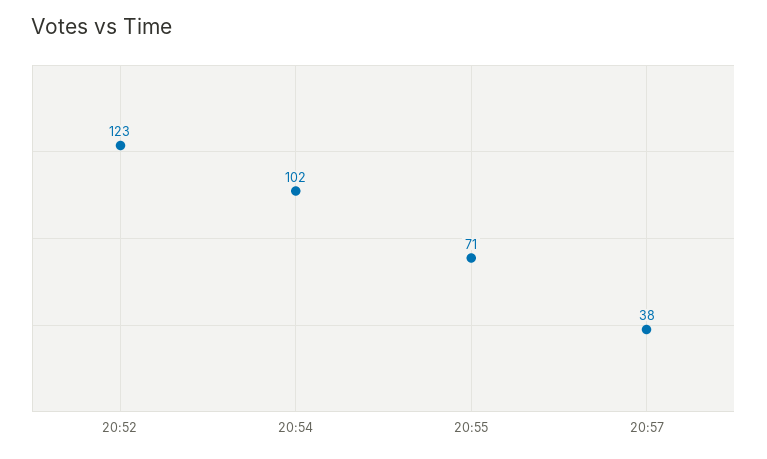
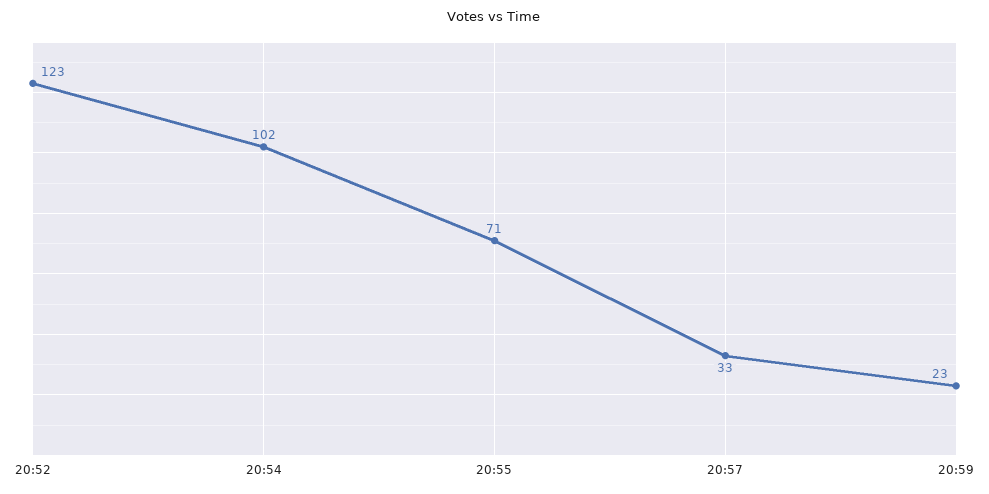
20:57: 38 -> 33
20:59: none -> 23

